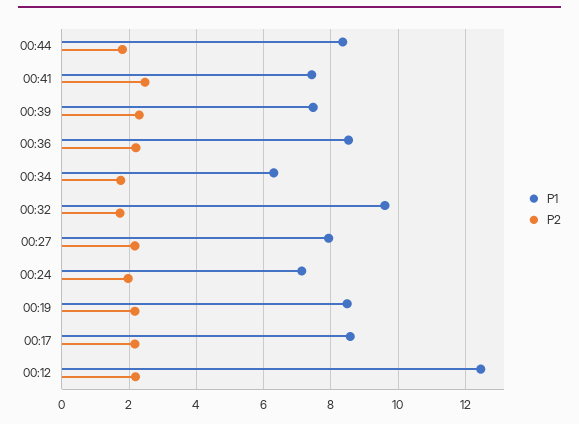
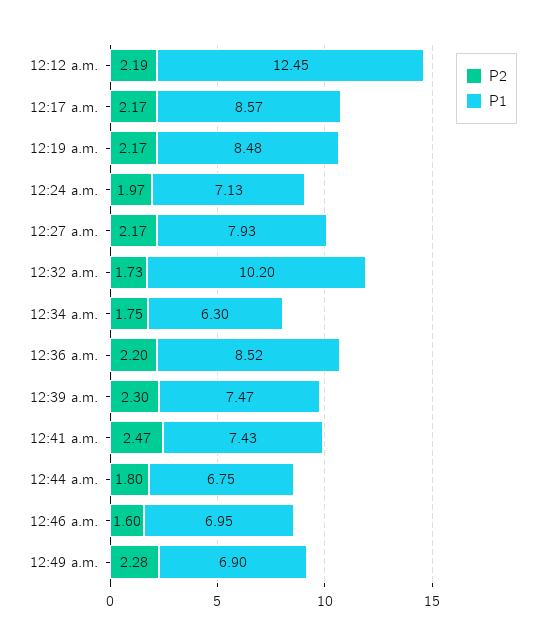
P1, 00:44: 8.4 -> 6.75
P1, 00:32: 9.6 -> 10.2
P2, 12:46 a.m.: none -> 1.6
P1, 12:46 a.m.: none -> 6.95
P2, 12:49 a.m.: none -> 2.28
P1, 12:49 a.m.: none -> 6.9

